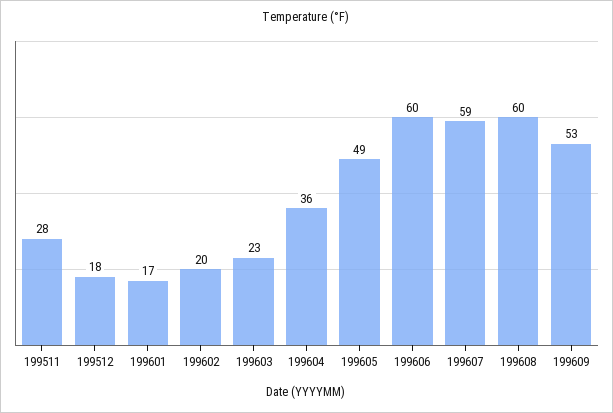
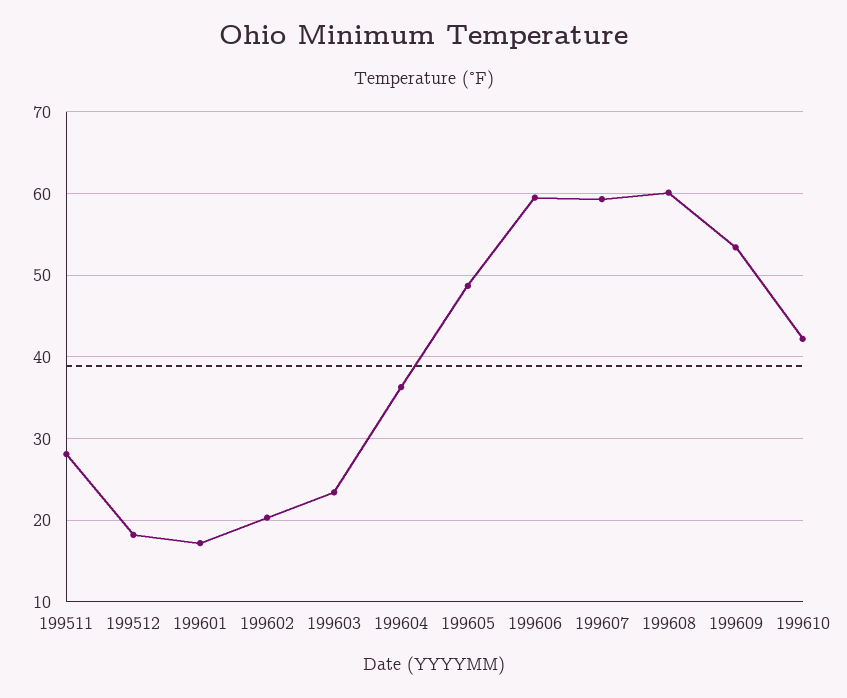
199610: none -> 42

